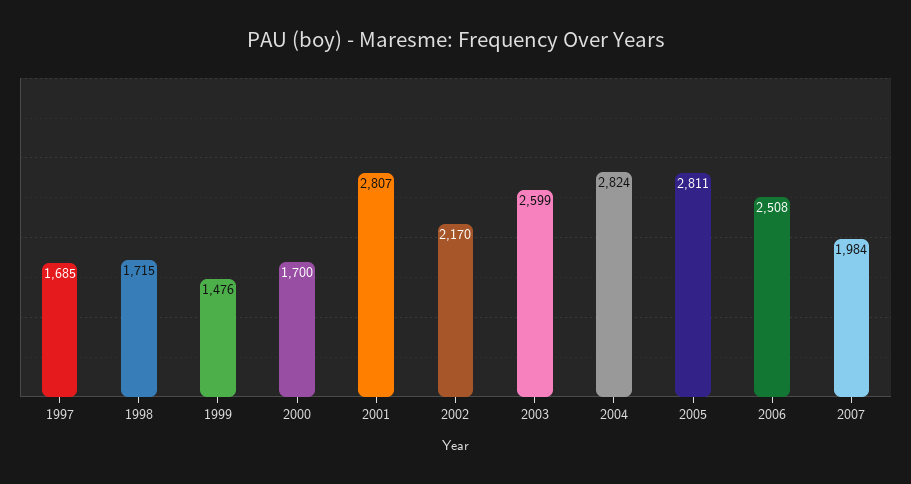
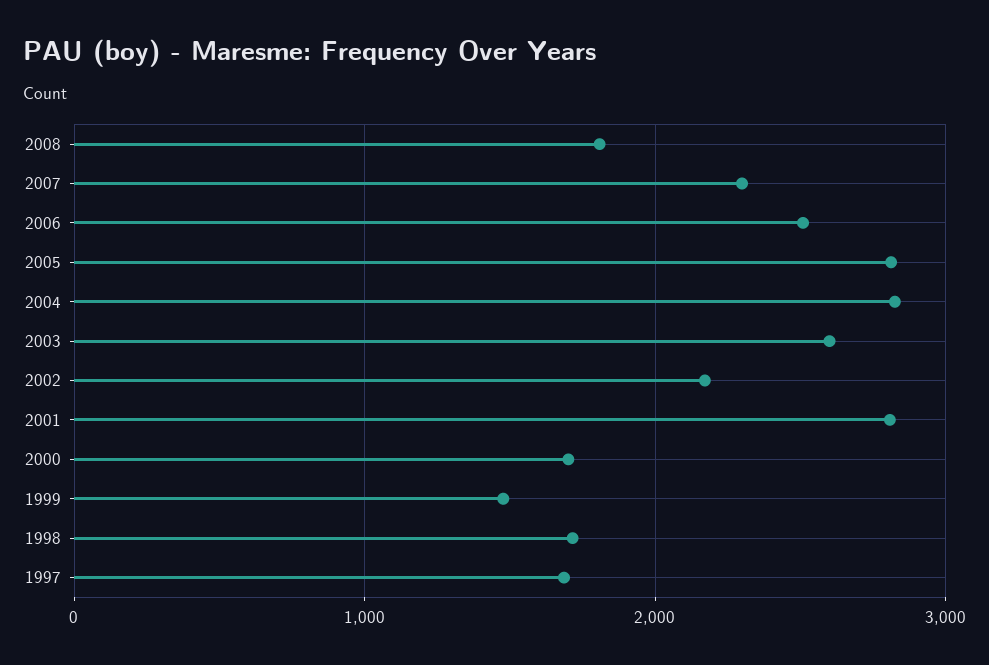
2007: 1984 -> 2300
2008: none -> 1800

